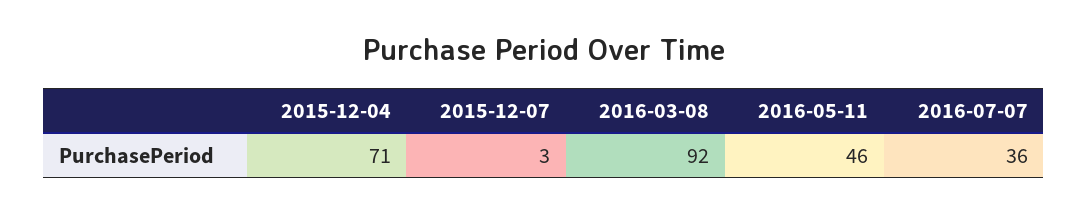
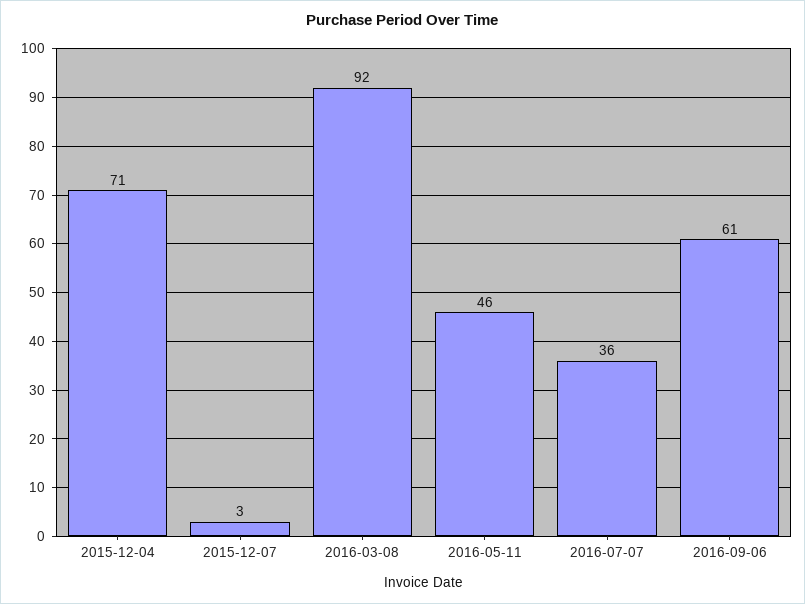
2016-09-06: none -> 61

